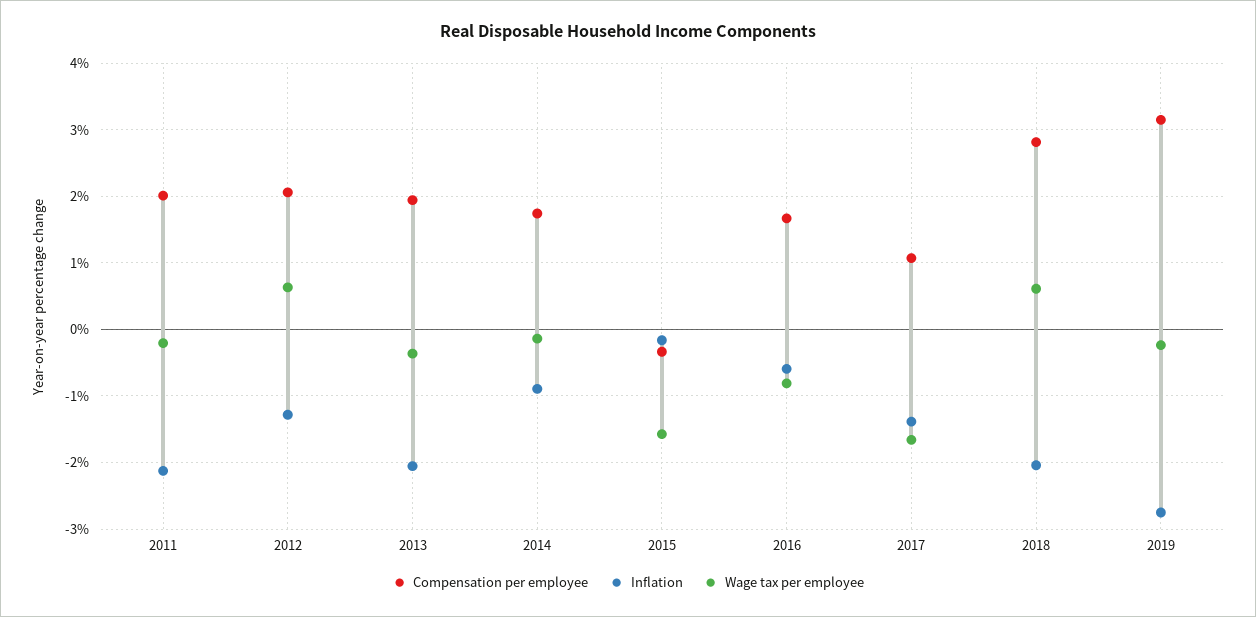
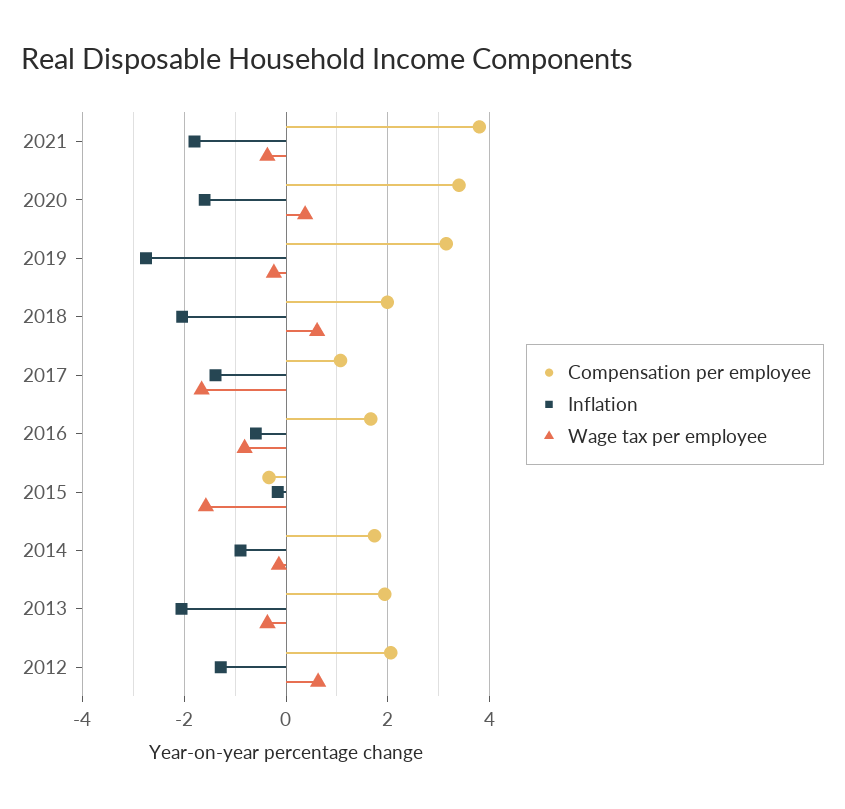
Compensation per employee, 2011: 2 -> none
Inflation, 2011: -2.1 -> none
Wage tax per employee, 2011: -0.2 -> none
Compensation per employee, 2018: 2.8 -> 2
Compensation per employee, 2021: none -> 3.8
Inflation, 2021: none -> -1.8
Wage tax per employee, 2021: none -> -0.4
Compensation per employee, 2020: none -> 3.4
Inflation, 2020: none -> -1.6
Wage tax per employee, 2020: none -> 0.4

